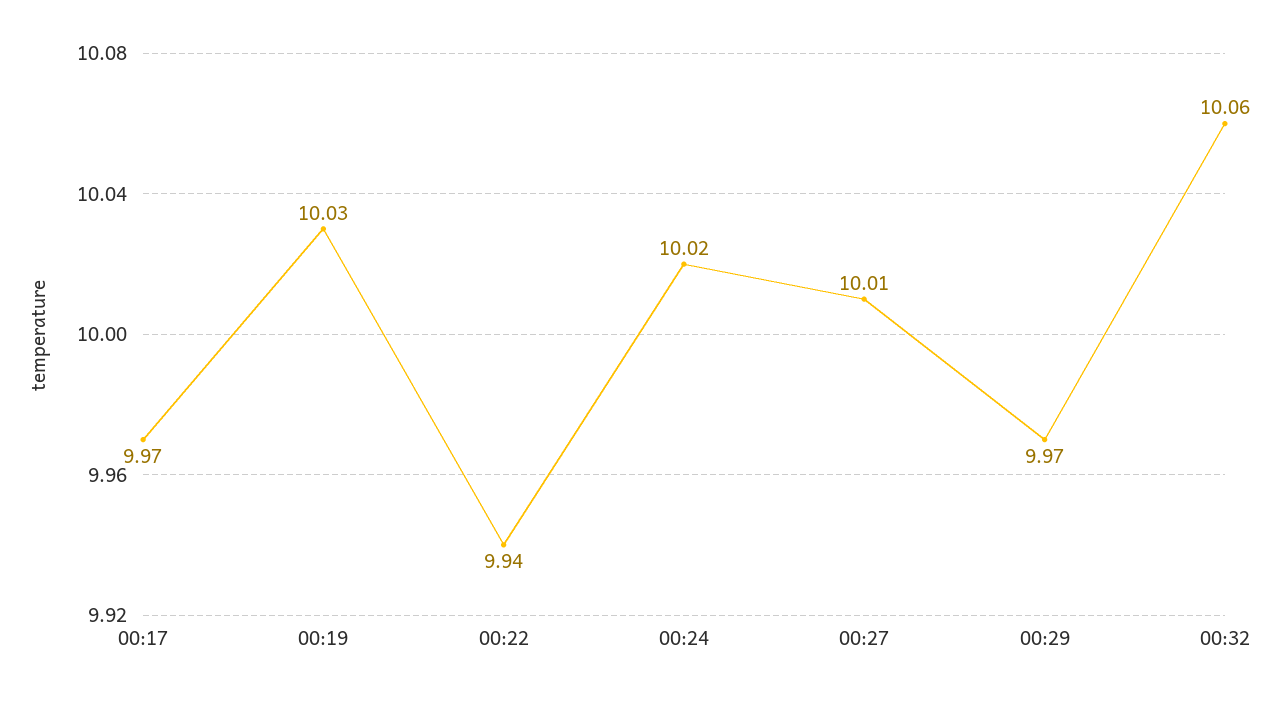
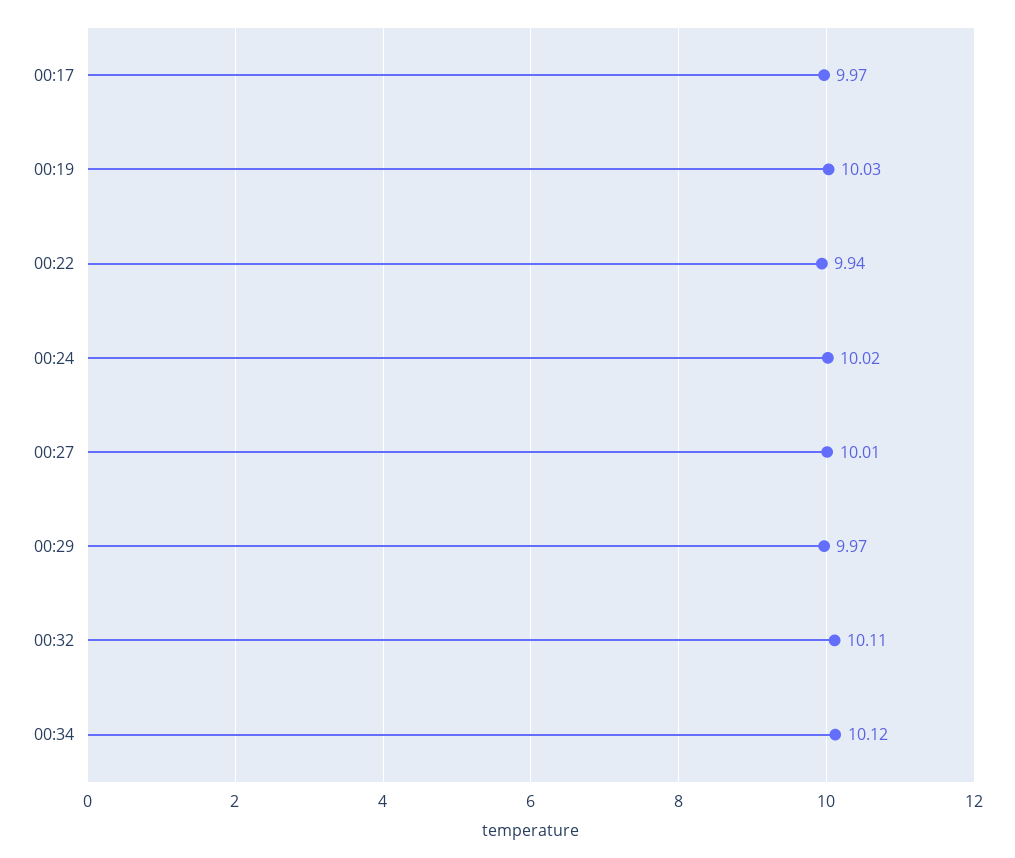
00:32: 10.06 -> 10.11
00:34: none -> 10.12

